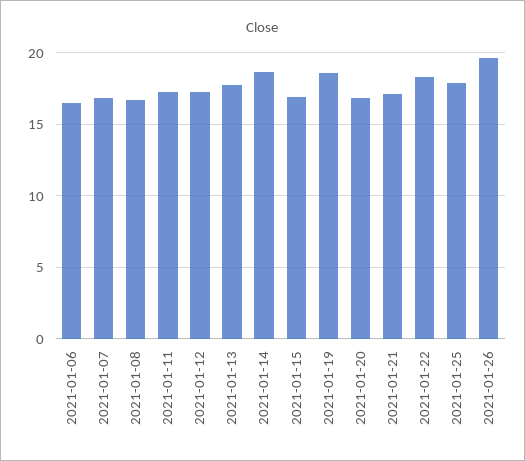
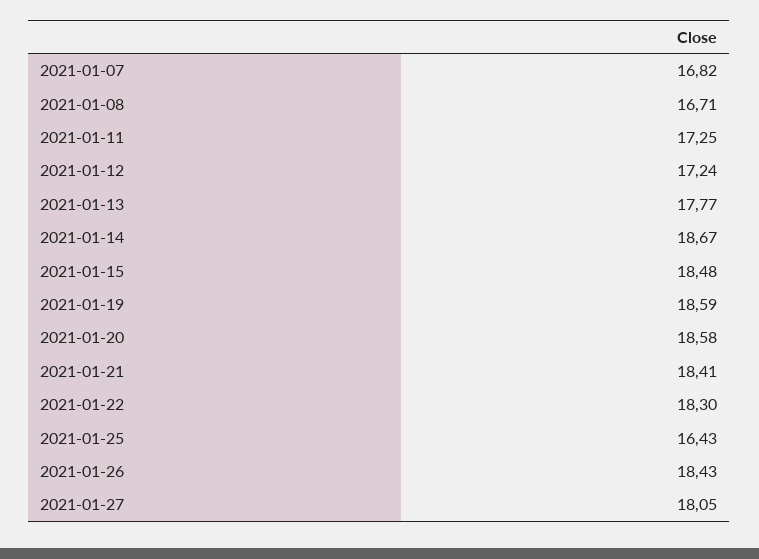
2021-01-06: 16.5 -> none
2021-01-15: 17 -> 18.48
2021-01-20: 17 -> 18.58
2021-01-21: 17 -> 18.41
2021-01-25: 18 -> 16.43
2021-01-26: 19.5 -> 18.43
2021-01-27: none -> 18.05

